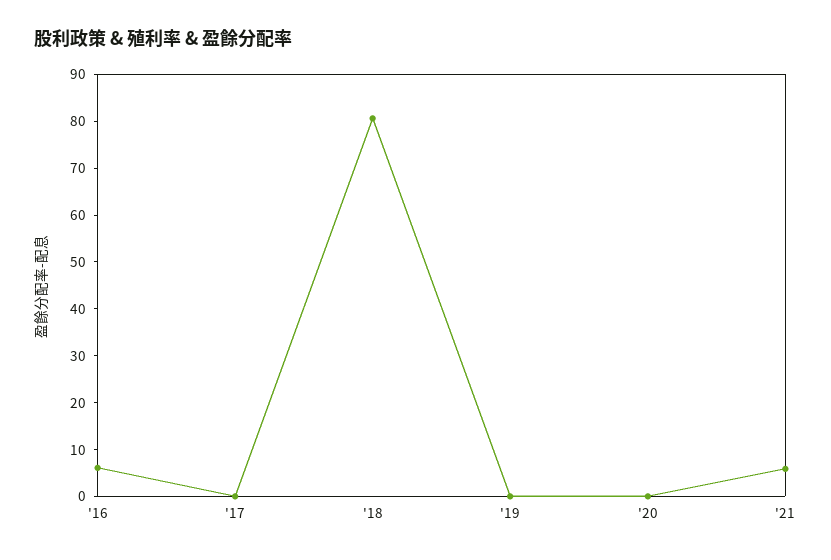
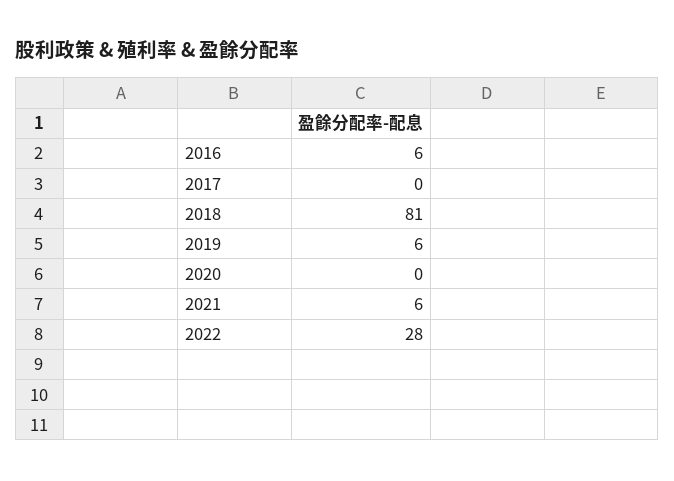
'19: 0 -> 6
2022: none -> 28

